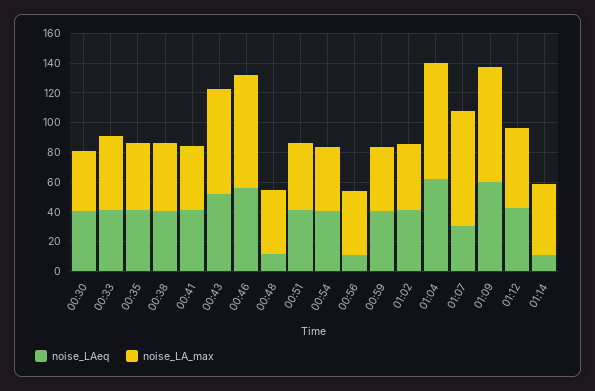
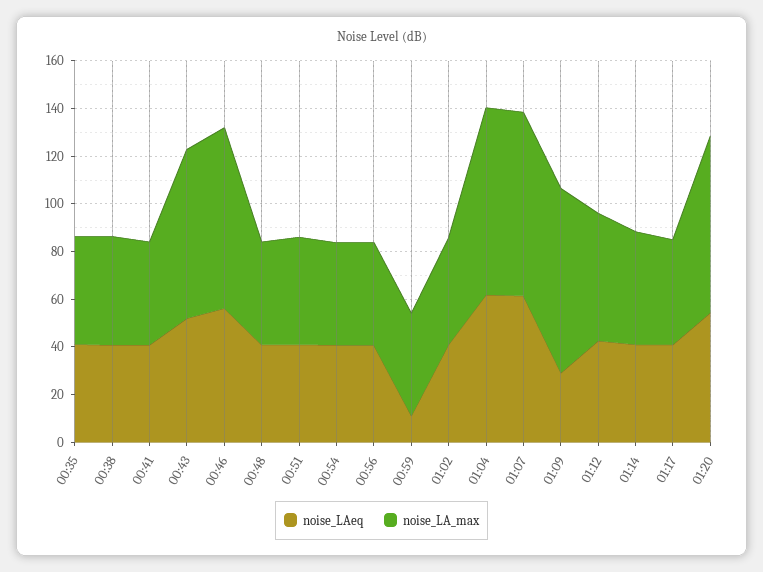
noise_LAeq, 00:30: 40 -> none
noise_LA_max, 00:30: 40 -> none
noise_LAeq, 00:33: 40 -> none
noise_LA_max, 00:33: 50 -> none
noise_LAeq, 00:48: 10 -> 40
noise_LAeq, 00:56: 10 -> 40
noise_LAeq, 00:59: 40 -> 10
noise_LAeq, 01:07: 30 -> 60
noise_LAeq, 01:09: 60 -> 30
noise_LAeq, 01:14: 10 -> 40
noise_LAeq, 01:17: none -> 40
noise_LA_max, 01:17: none -> 45
noise_LAeq, 01:20: none -> 55
noise_LA_max, 01:20: none -> 75

